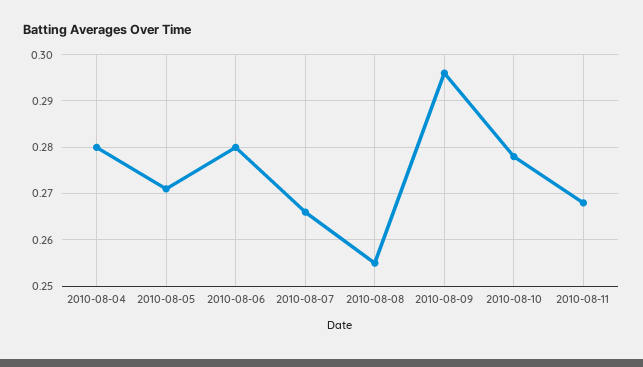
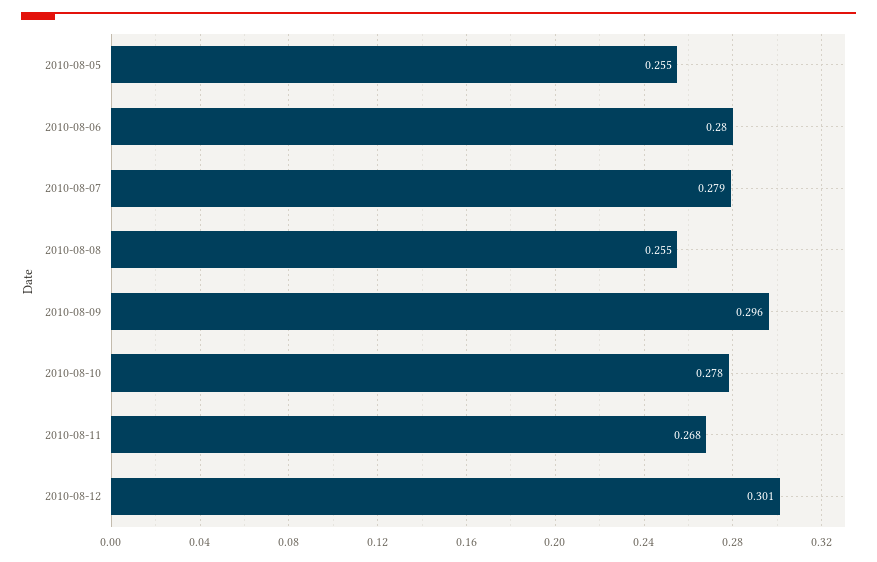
2010-08-04: 0.28 -> none
2010-08-05: 0.27 -> 0.255
2010-08-07: 0.265 -> 0.279
2010-08-12: none -> 0.301

